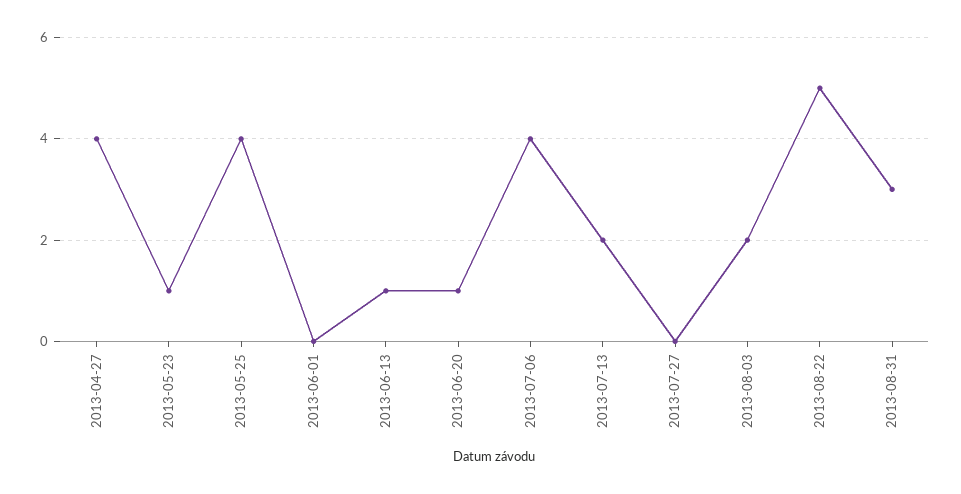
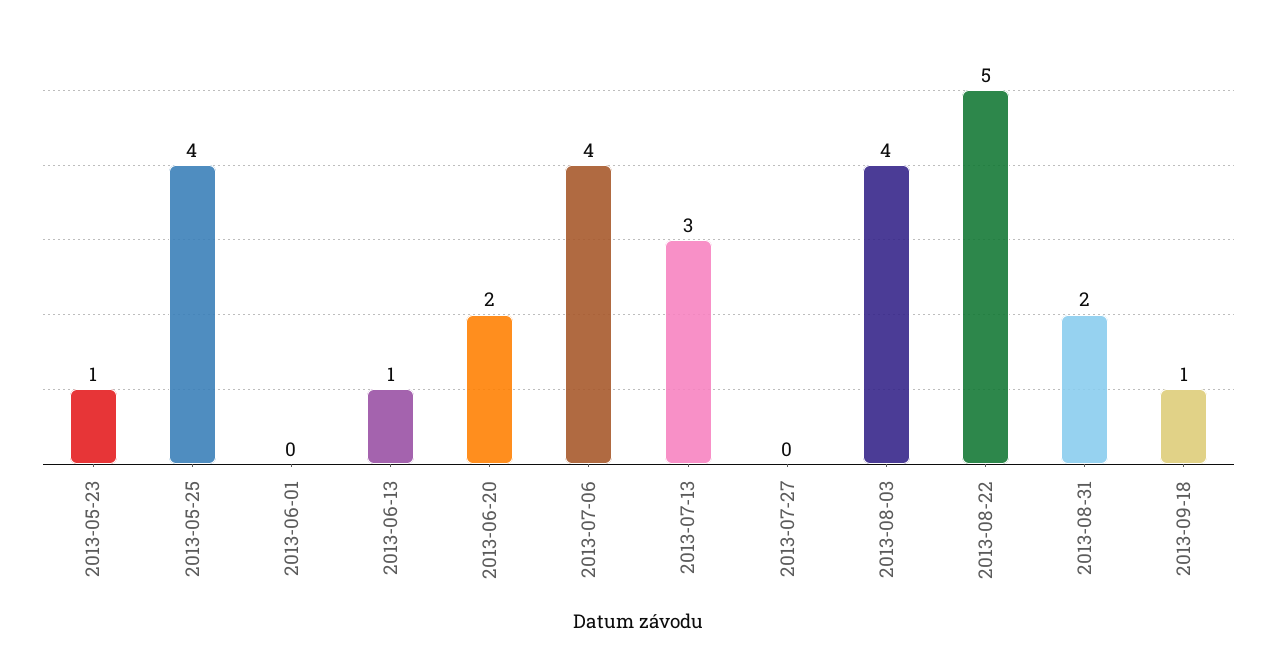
2013-04-27: 4 -> none
2013-06-20: 1 -> 2
2013-07-13: 2 -> 3
2013-08-03: 2 -> 4
2013-08-31: 3 -> 2
2013-09-18: none -> 1

